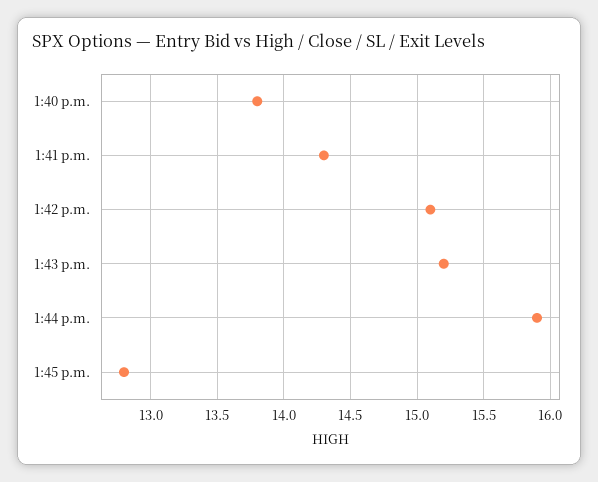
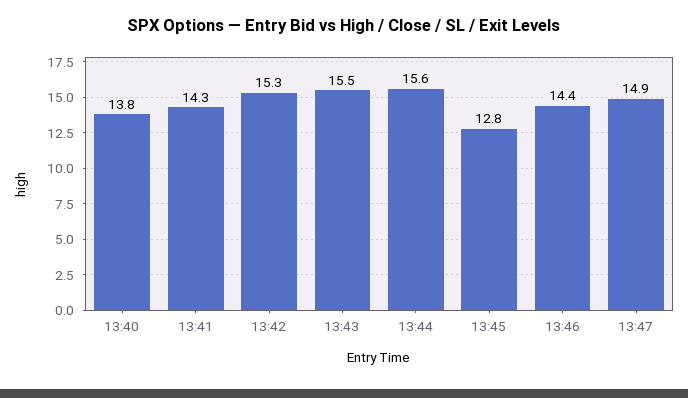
1:42 p.m.: 15.1 -> 15.3
1:43 p.m.: 15.2 -> 15.5
1:44 p.m.: 15.9 -> 15.6
13:46: none -> 14.4
13:47: none -> 14.9

